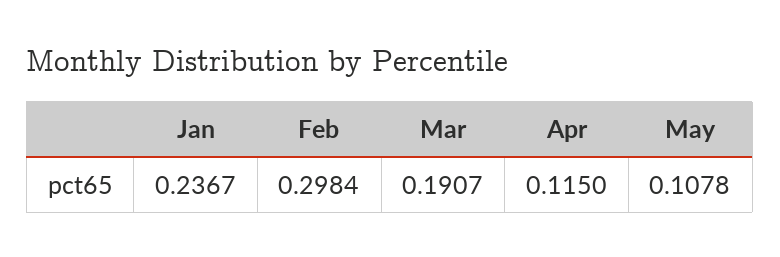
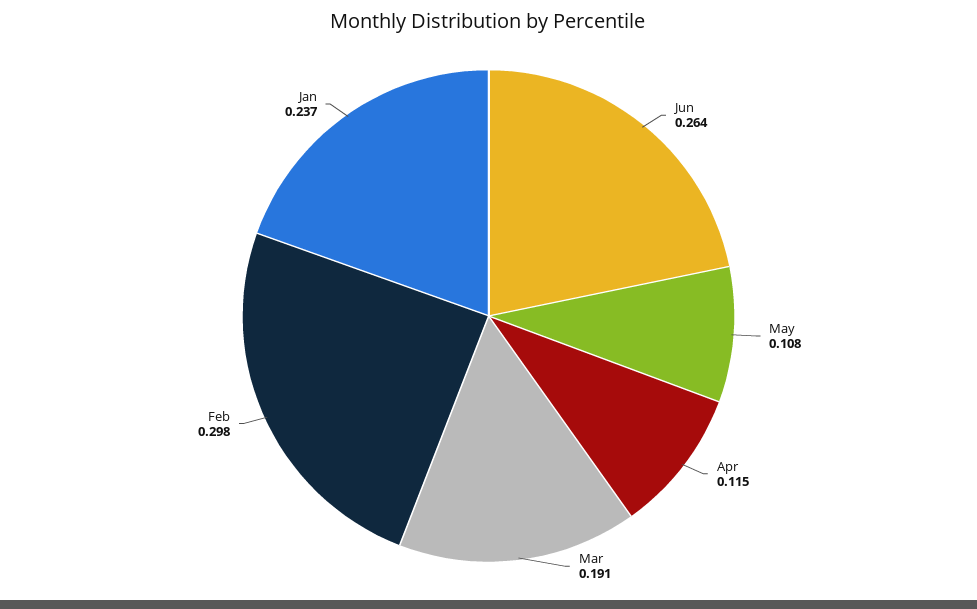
Jun: none -> 0.264

